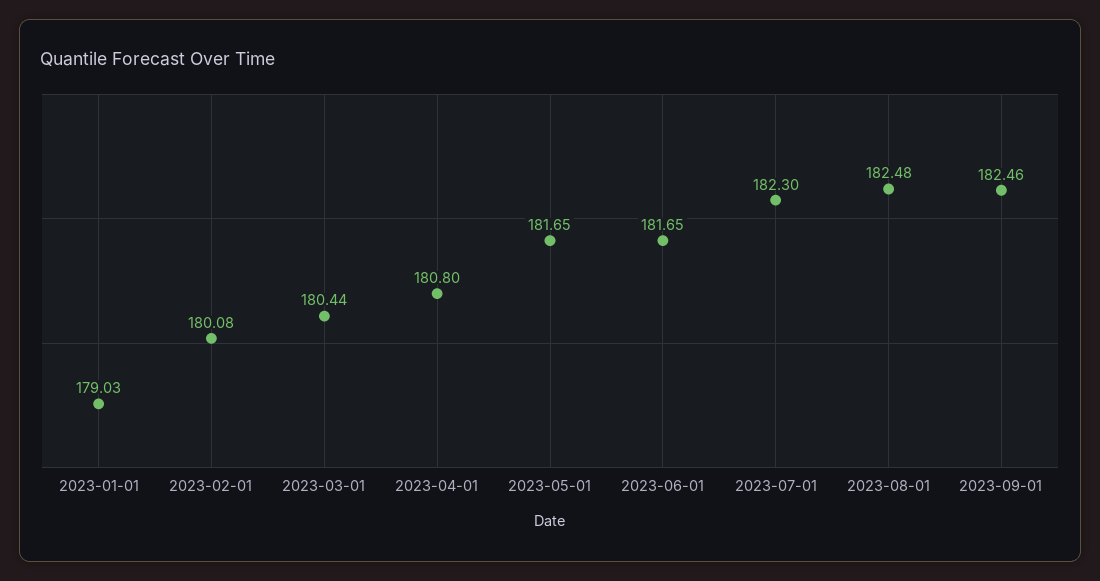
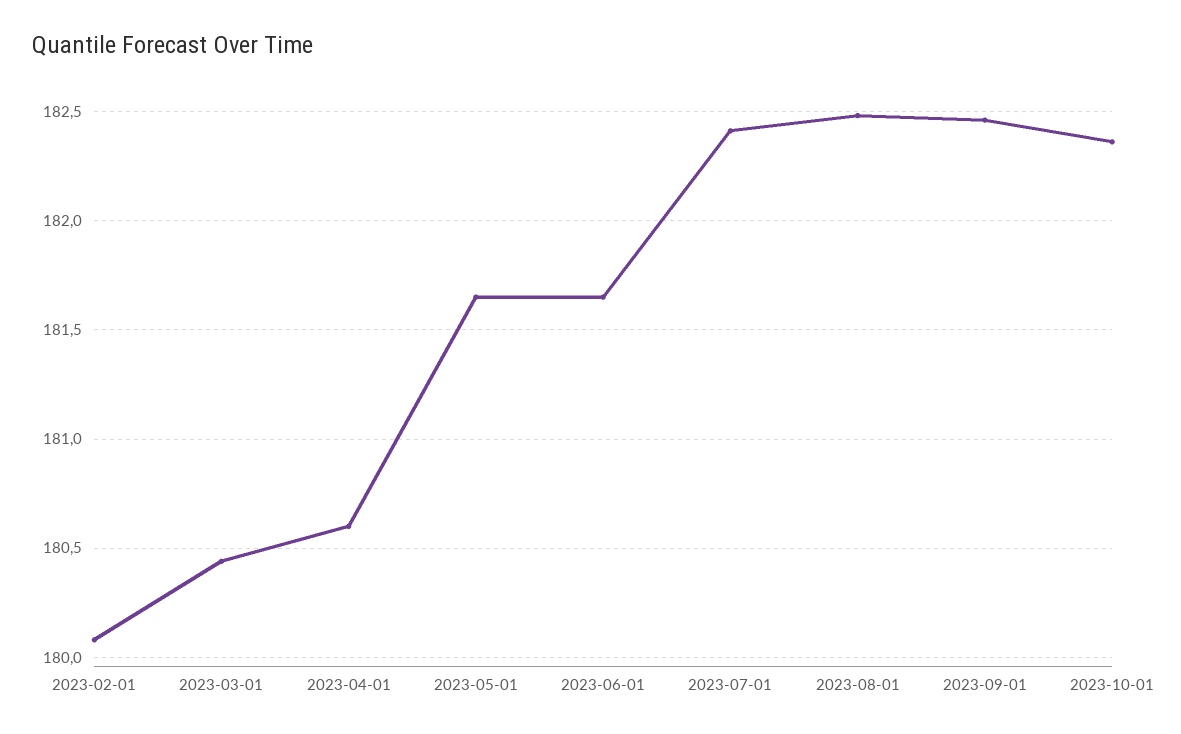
2023-01-01: 179.03 -> none
2023-04-01: 180.8 -> 180.6
2023-07-01: 182.3 -> 182.4
2023-10-01: none -> 182.35

